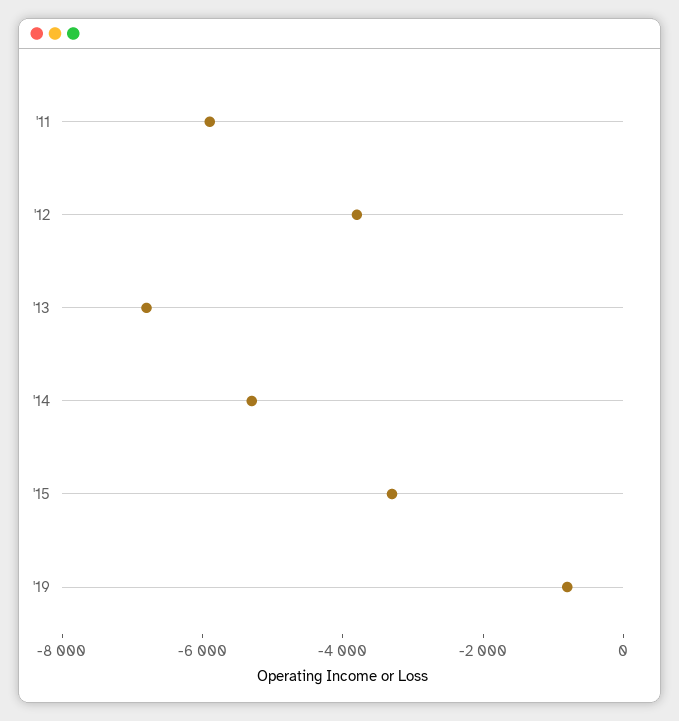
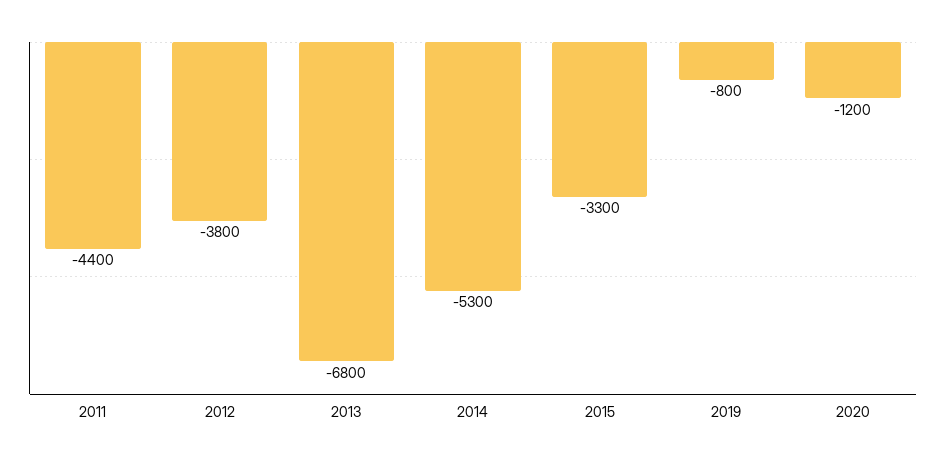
'11: -6000 -> -4400
2020: none -> -1200

